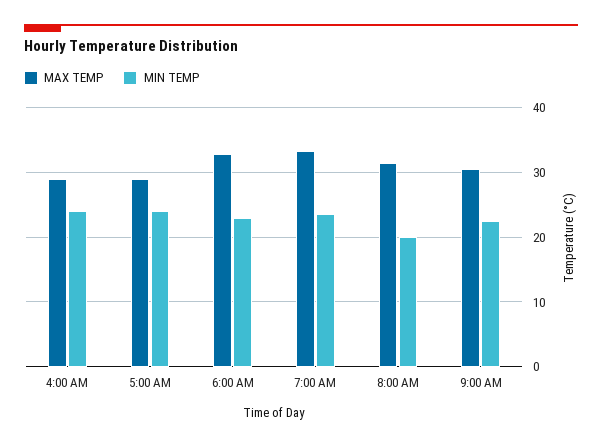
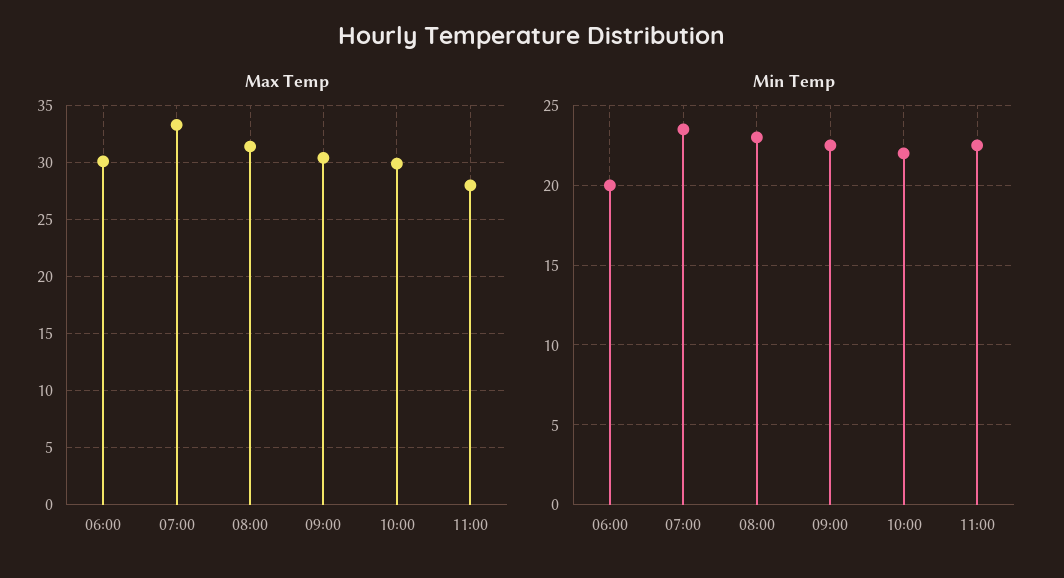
MAX TEMP, 4:00 AM: 29 -> none
MIN TEMP, 4:00 AM: 24 -> none
MAX TEMP, 5:00 AM: 29 -> none
MIN TEMP, 5:00 AM: 24 -> none
MAX TEMP, 6:00 AM: 33 -> 30
MIN TEMP, 6:00 AM: 23 -> 20
MIN TEMP, 8:00 AM: 20 -> 23
MAX TEMP, 10:00: none -> 30
MAX TEMP, 11:00: none -> 28
MIN TEMP, 10:00: none -> 22
MIN TEMP, 11:00: none -> 22.5

